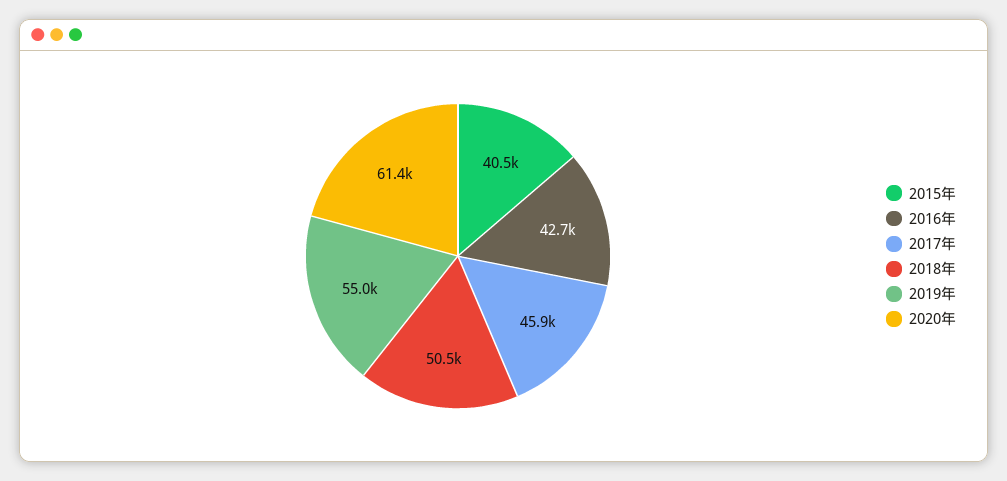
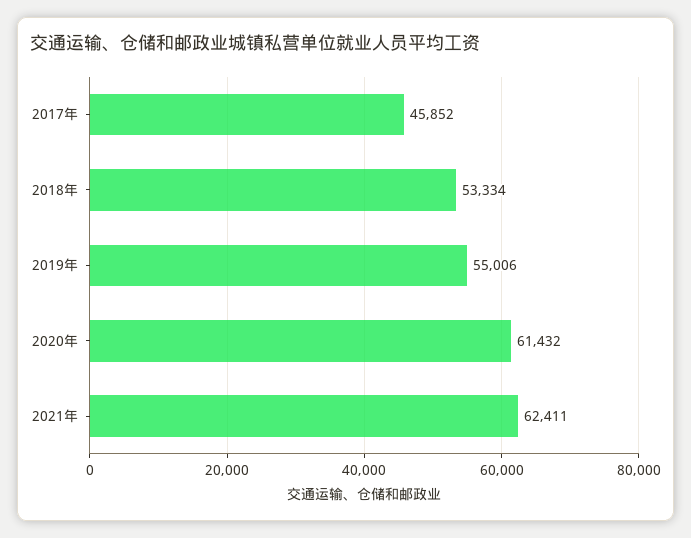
2015年: 40500 -> none
2016年: 42700 -> none
2018年: 50500 -> 53334
2021年: none -> 62411

